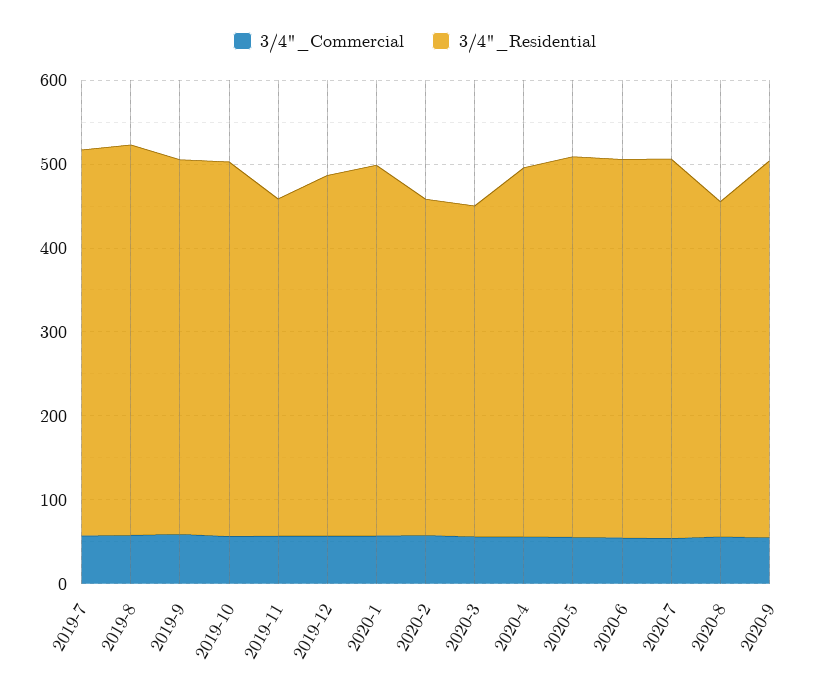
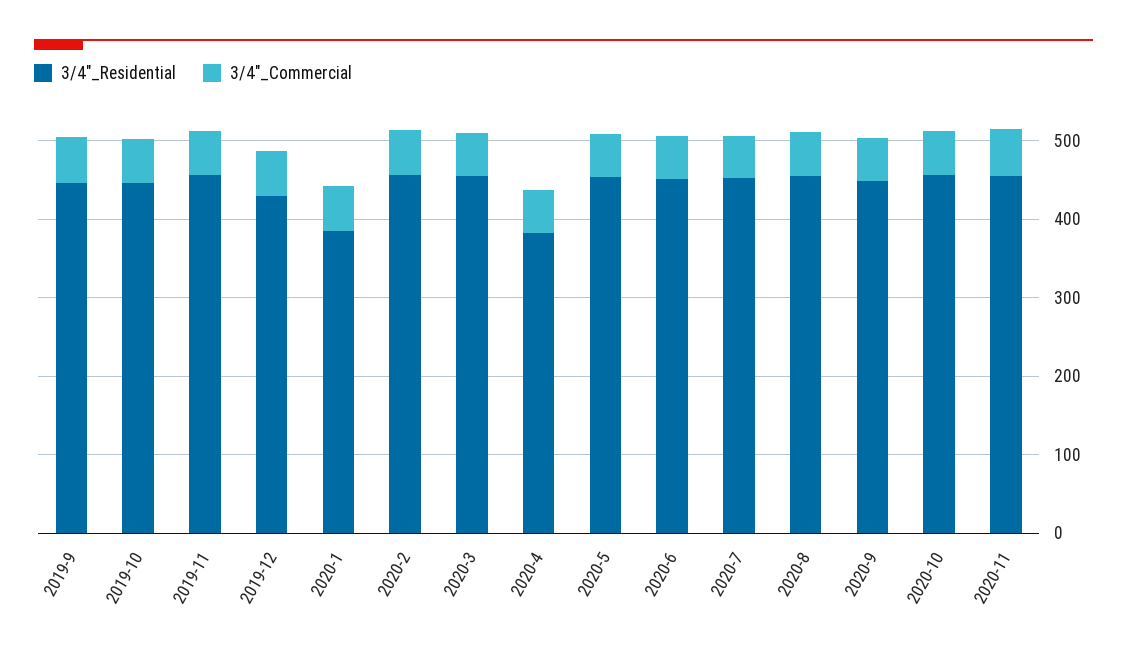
3/4"_Commercial, 2019-7: 60 -> none
3/4"_Residential, 2019-7: 460 -> none
3/4"_Commercial, 2019-8: 60 -> none
3/4"_Residential, 2019-8: 460 -> none
3/4"_Residential, 2019-11: 400 -> 460
3/4"_Residential, 2020-1: 440 -> 380
3/4"_Residential, 2020-2: 400 -> 460
3/4"_Residential, 2020-3: 400 -> 460
3/4"_Residential, 2020-4: 440 -> 380
3/4"_Residential, 2020-8: 400 -> 460
3/4"_Residential, 2020-10: none -> 460
3/4"_Commercial, 2020-10: none -> 60
3/4"_Residential, 2020-11: none -> 460
3/4"_Commercial, 2020-11: none -> 60

